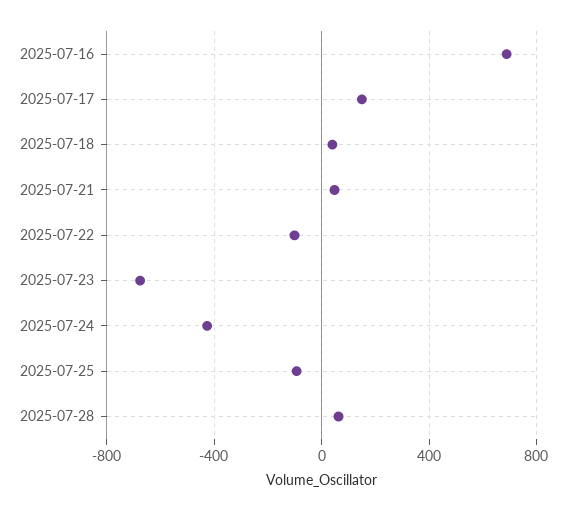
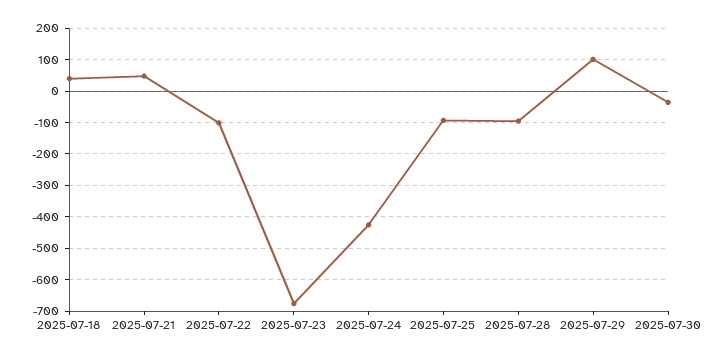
2025-07-16: 700 -> none
2025-07-17: 150 -> none
2025-07-28: 50 -> -100
2025-07-29: none -> 100
2025-07-30: none -> -40

